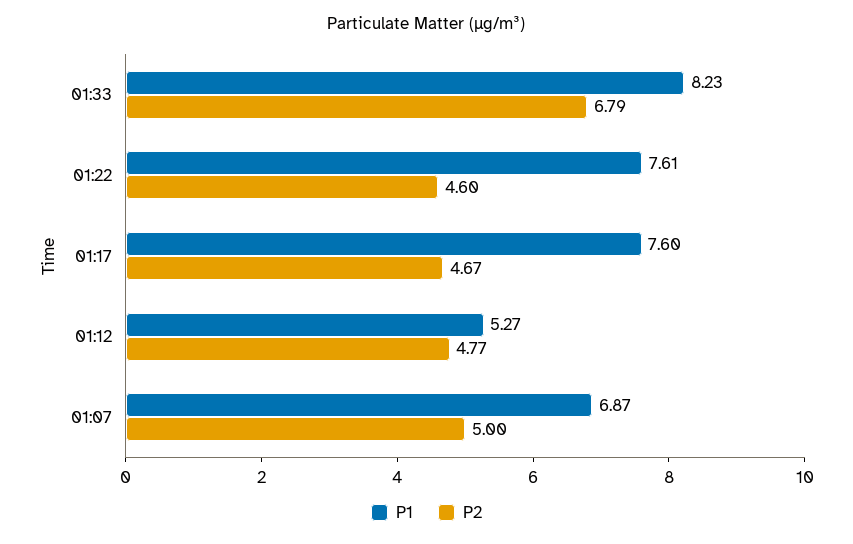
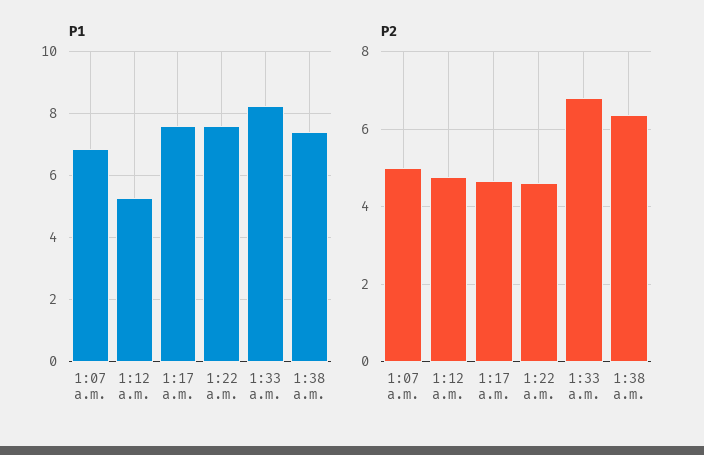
P1, 1:38 a.m.: none -> 7.4
P2, 1:38 a.m.: none -> 6.4

